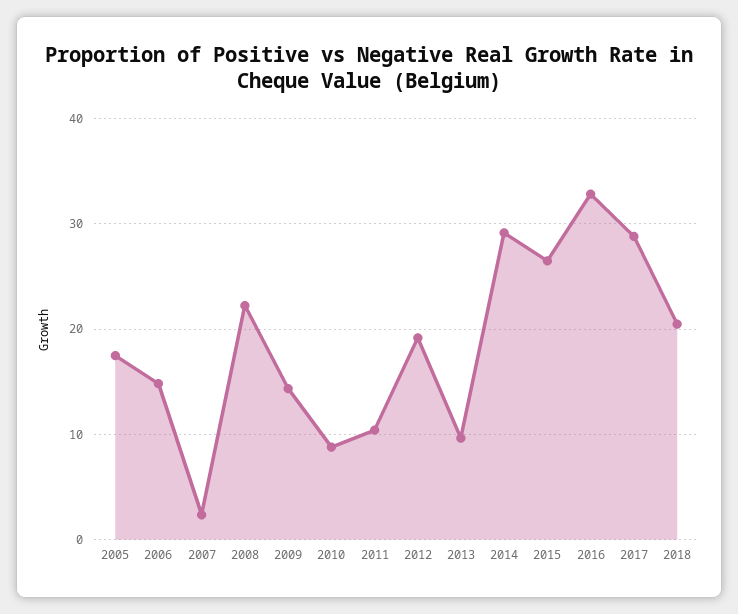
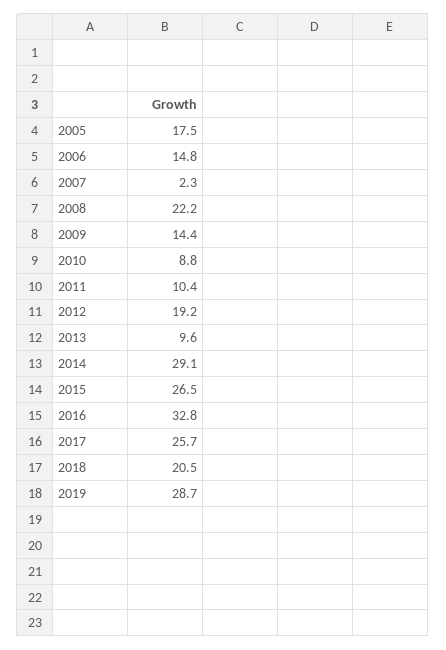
2017: 29 -> 25.7
2019: none -> 28.7

